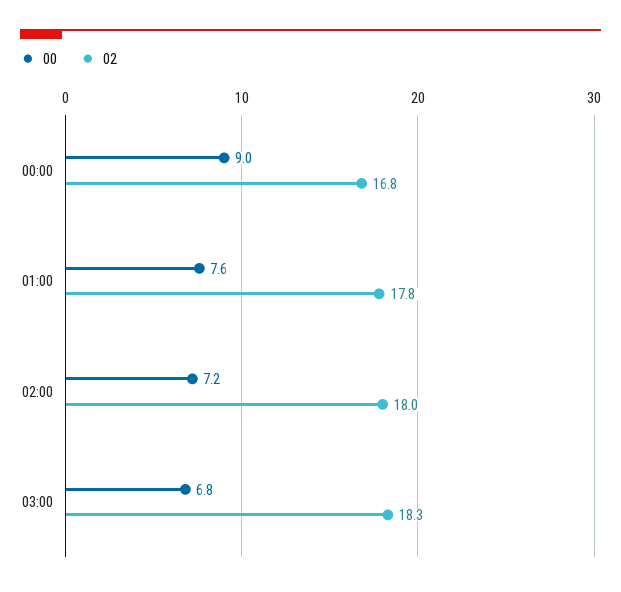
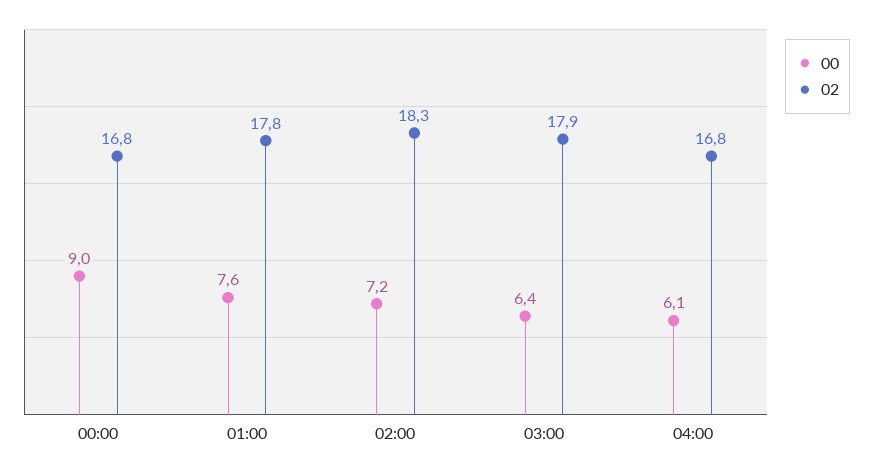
02, 02:00: 18 -> 18.3
00, 03:00: 6.8 -> 6.4
02, 03:00: 18.3 -> 17.9
00, 04:00: none -> 6.1
02, 04:00: none -> 16.8

